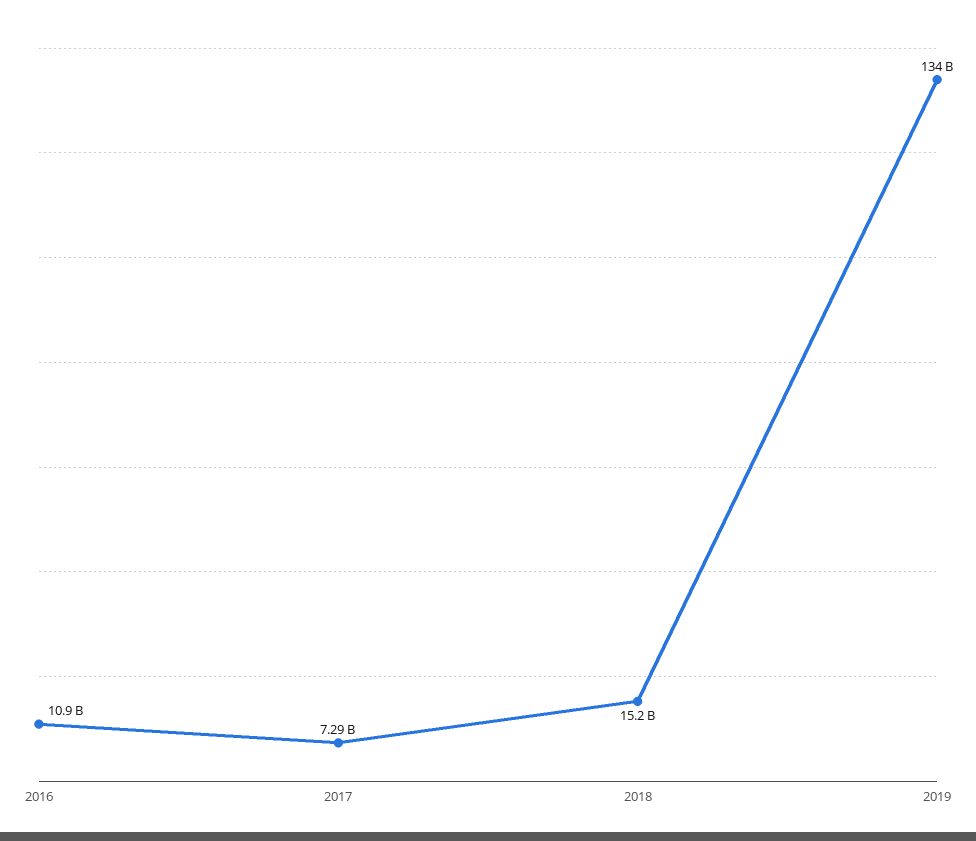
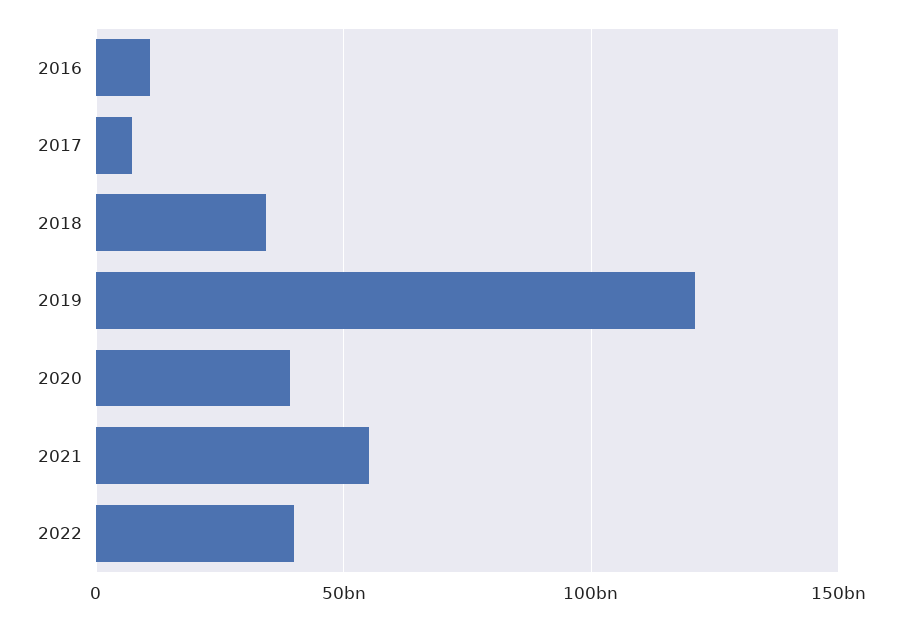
2018: 15200000000 -> 35000000000
2019: 134000000000 -> 120000000000
2020: none -> 40000000000
2021: none -> 55000000000
2022: none -> 40000000000

